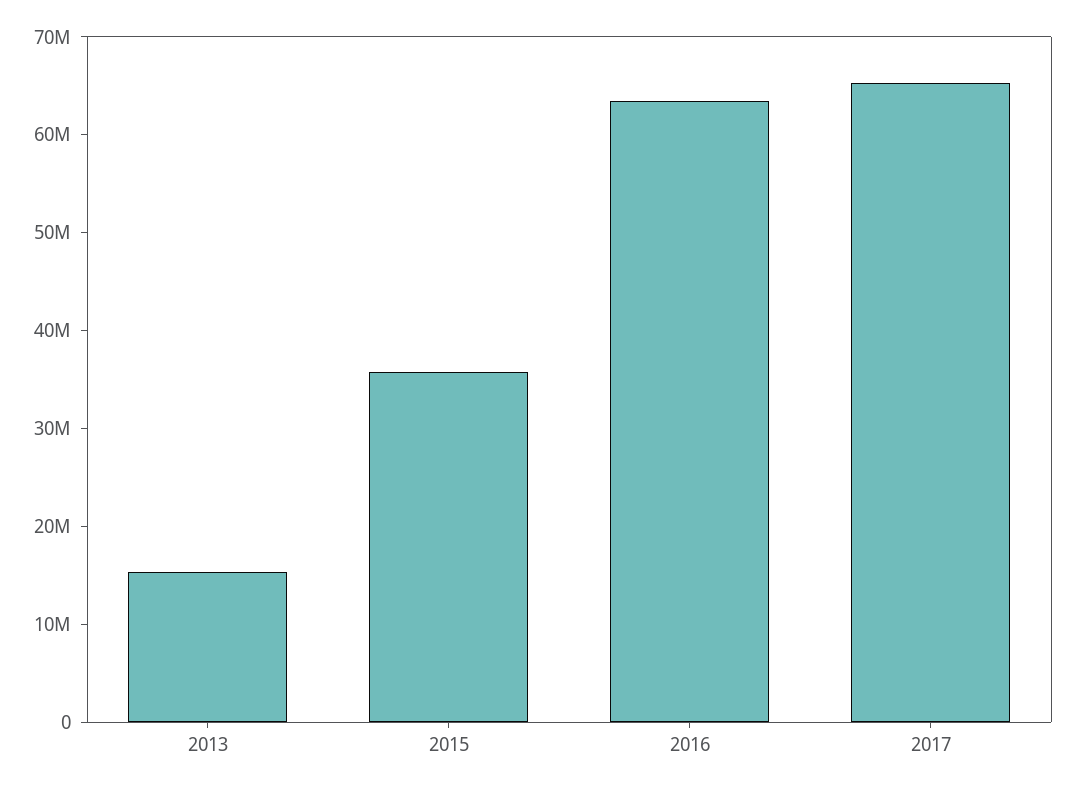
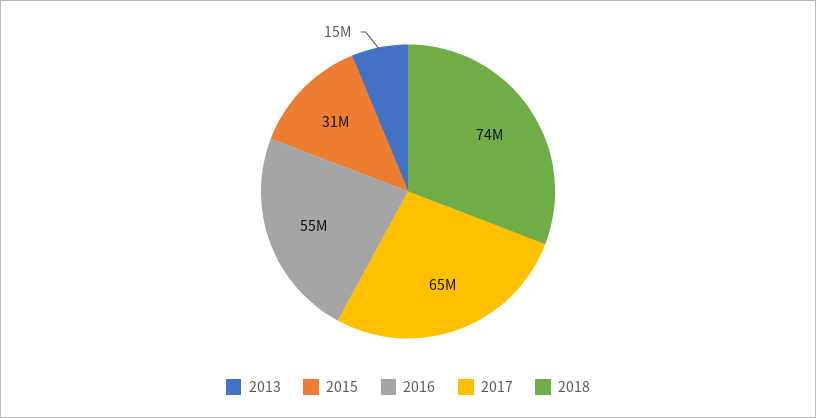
2015: 36000000 -> 31000000
2016: 64000000 -> 55000000
2018: none -> 74000000

